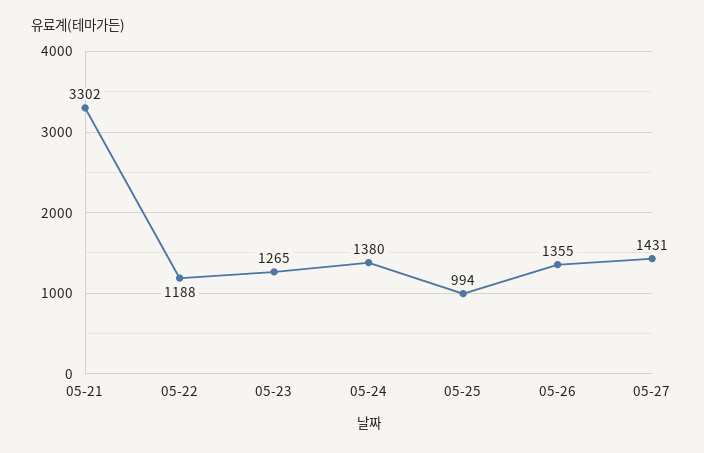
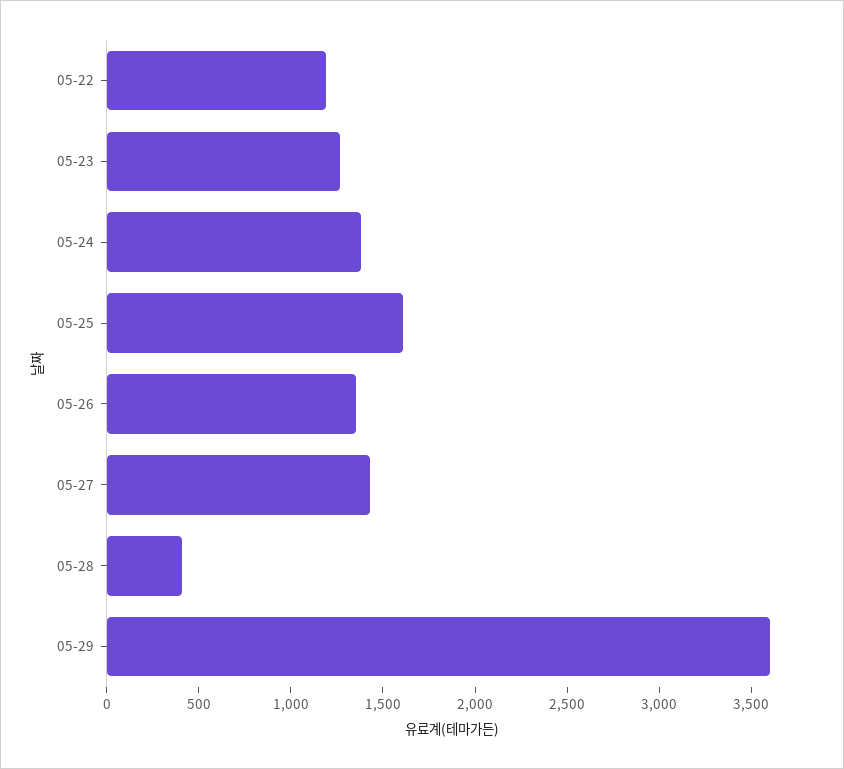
05-21: 3302 -> none
05-25: 994 -> 1600
05-28: none -> 400
05-29: none -> 3600

